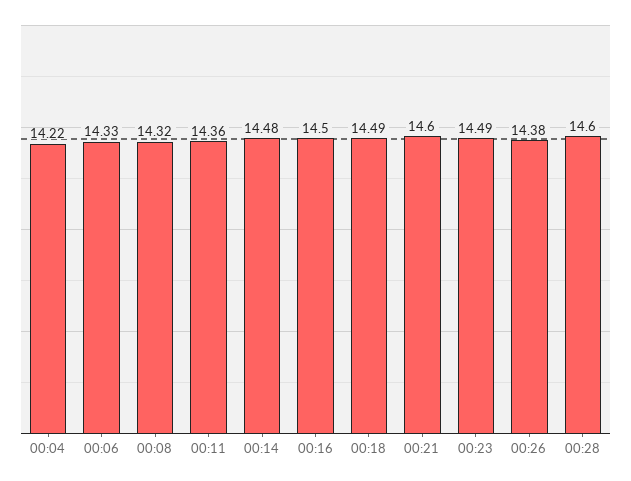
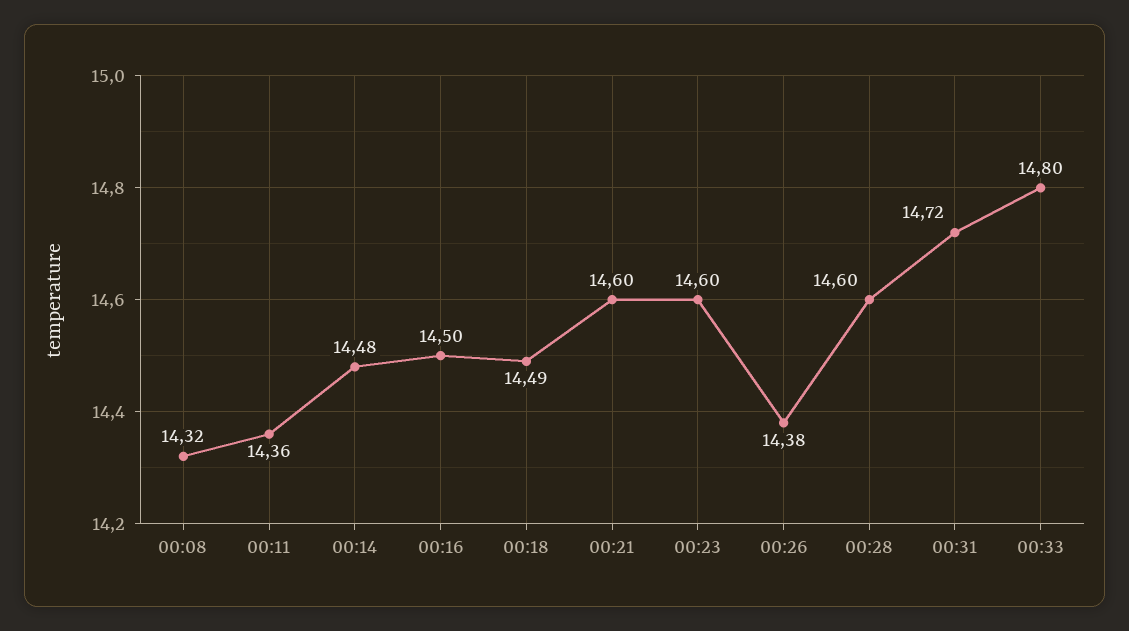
00:04: 14.22 -> none
00:06: 14.33 -> none
00:23: 14.49 -> 14.6
00:31: none -> 14.72
00:33: none -> 14.8

